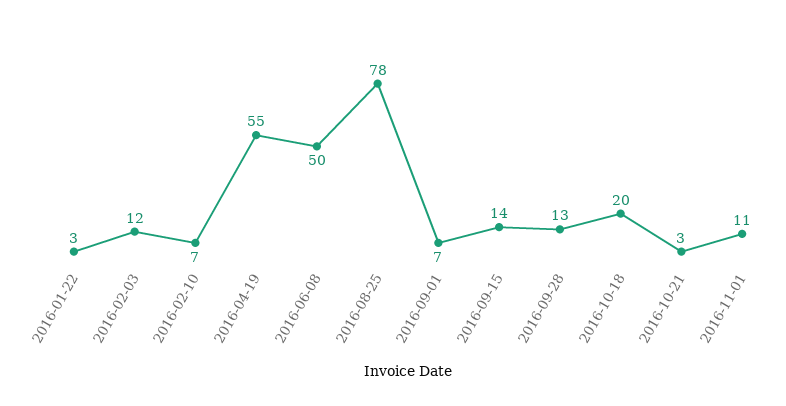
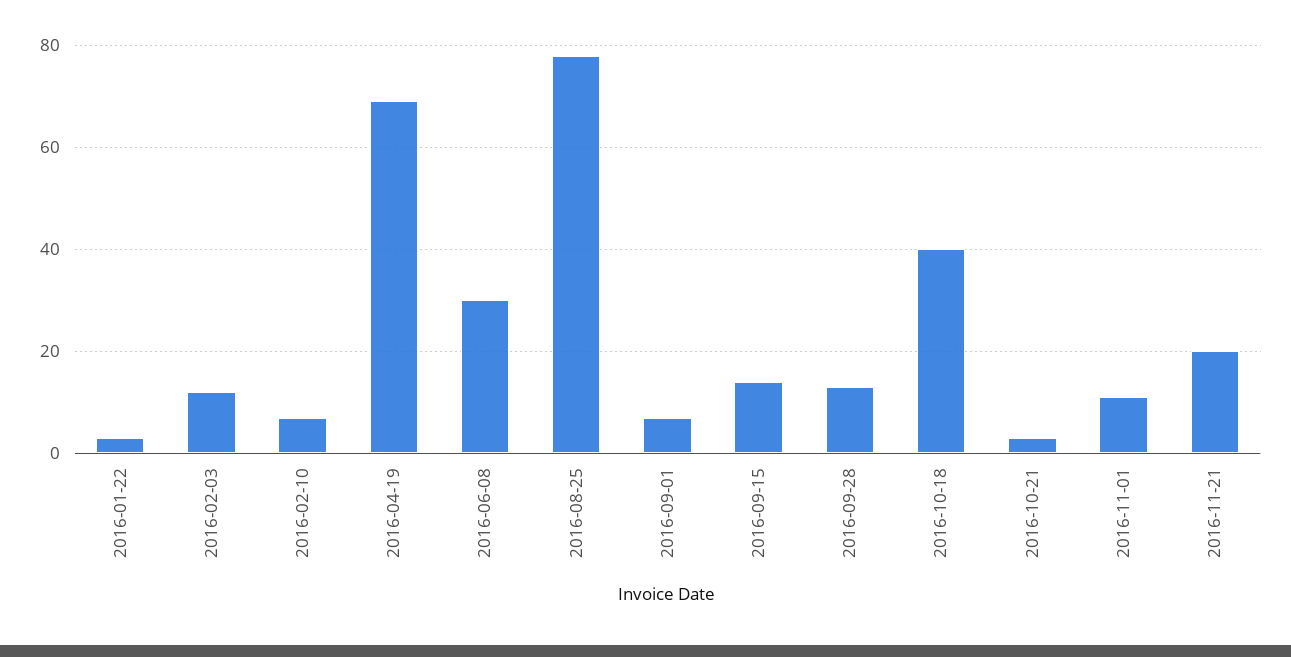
2016-04-19: 55 -> 70
2016-06-08: 50 -> 30
2016-10-18: 20 -> 40
2016-11-21: none -> 20

